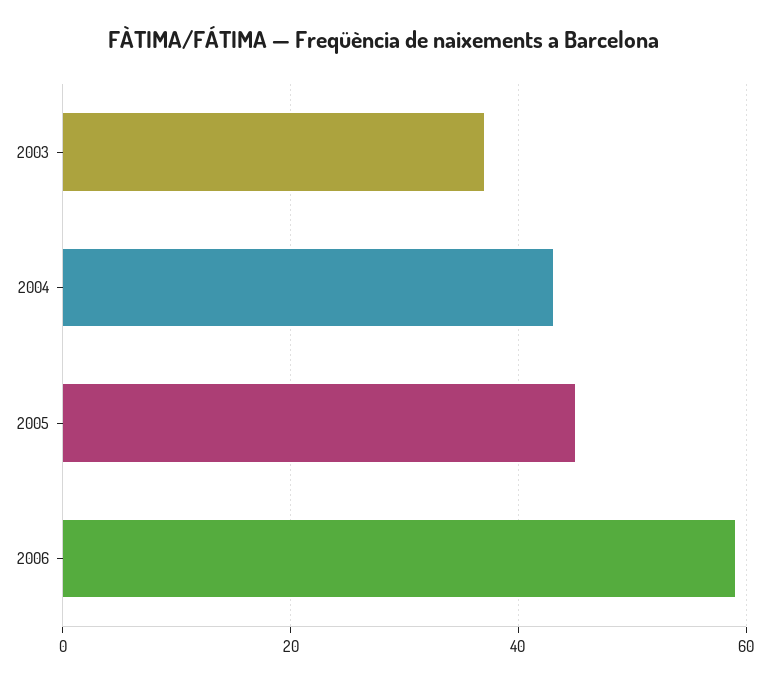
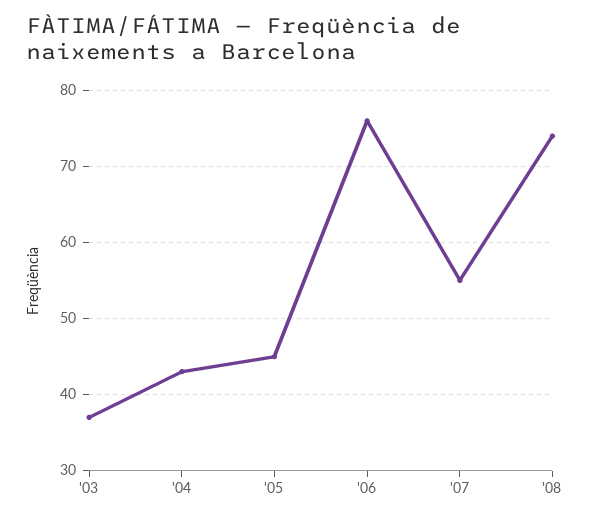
2006: 60 -> 76
'07: none -> 55
'08: none -> 74

